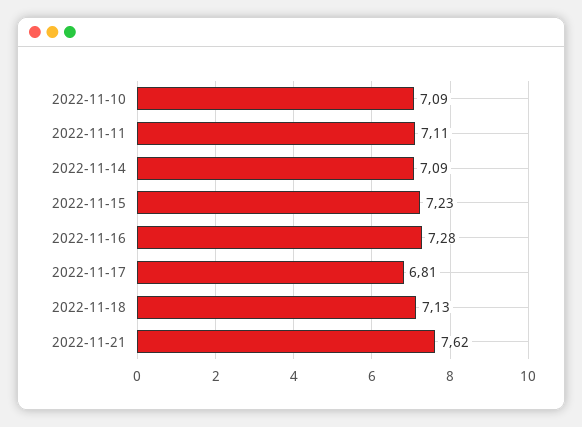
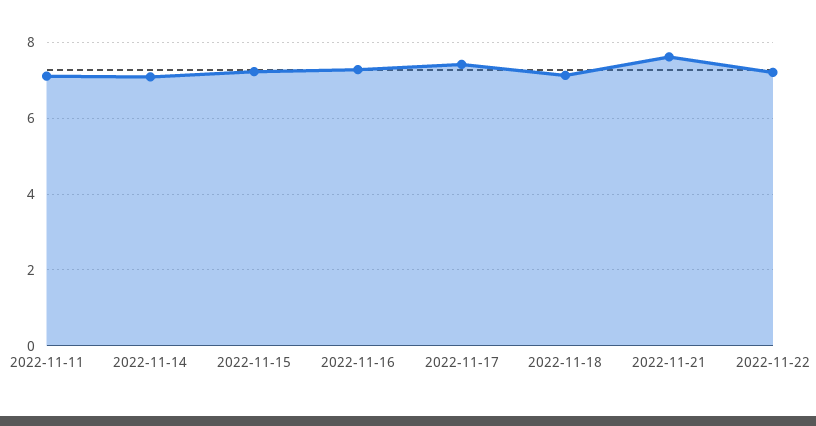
2022-11-10: 7.09 -> none
2022-11-17: 6.81 -> 7.4
2022-11-22: none -> 7.2

